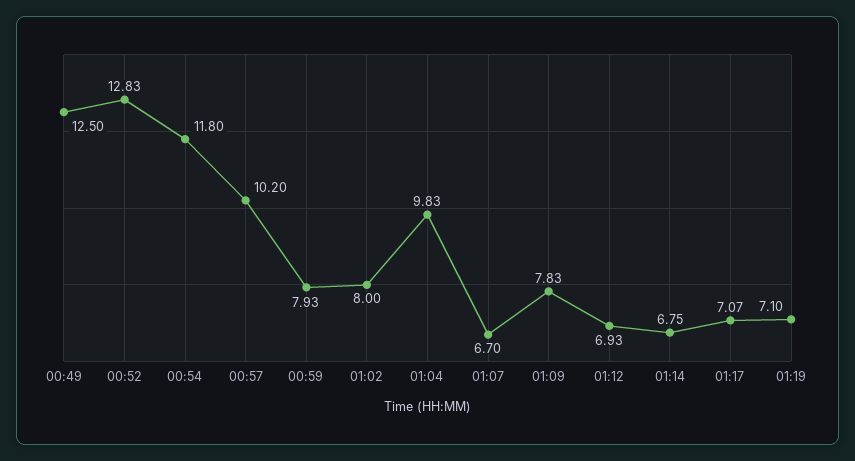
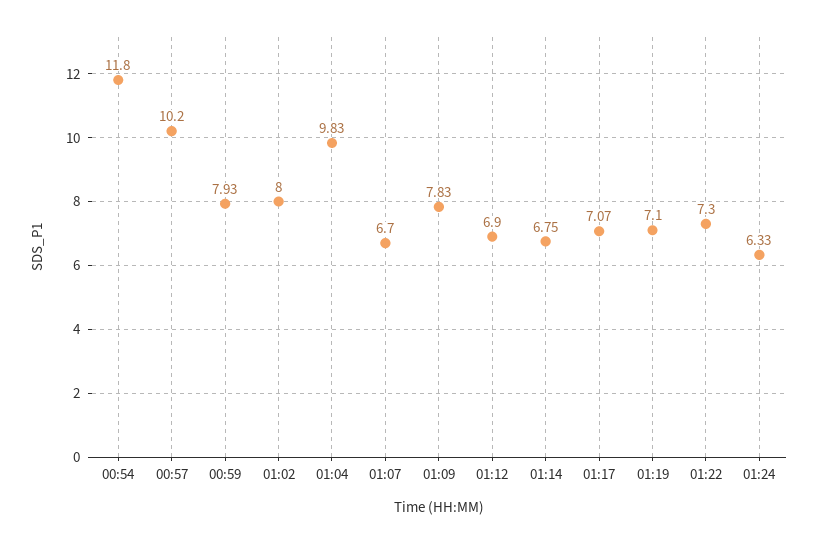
00:49: 12.5 -> none
00:52: 12.83 -> none
01:12: 6.93 -> 6.9
01:22: none -> 7.3
01:24: none -> 6.33

